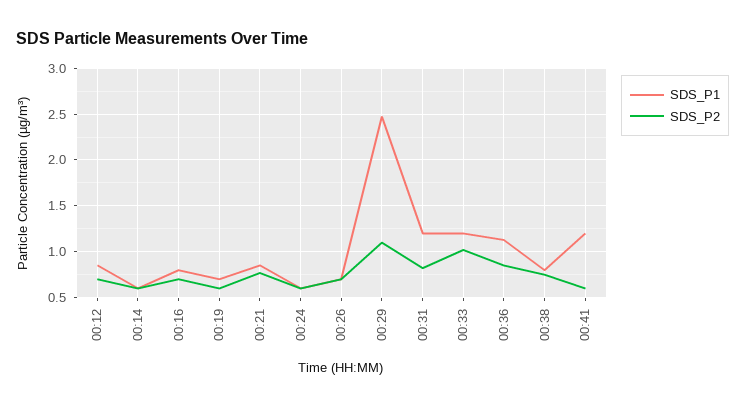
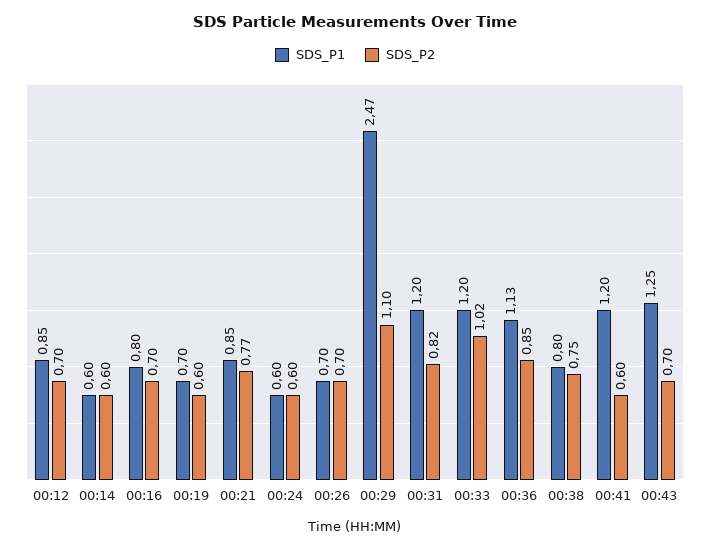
SDS_P1, 00:43: none -> 1.25
SDS_P2, 00:43: none -> 0.7

